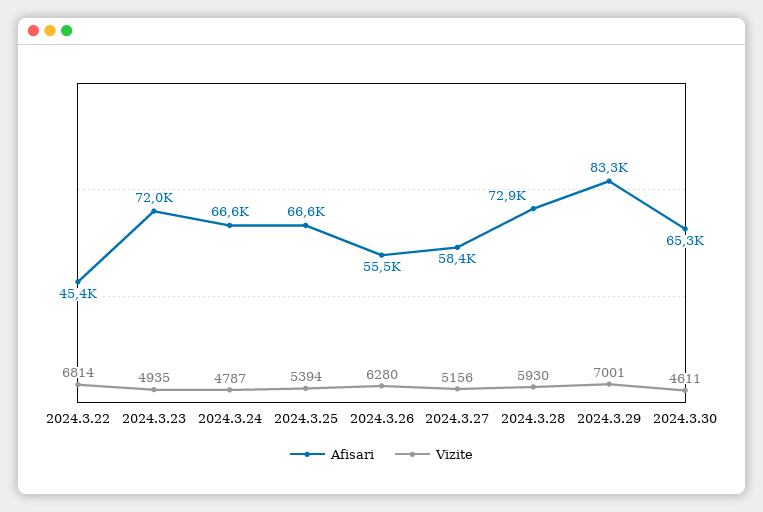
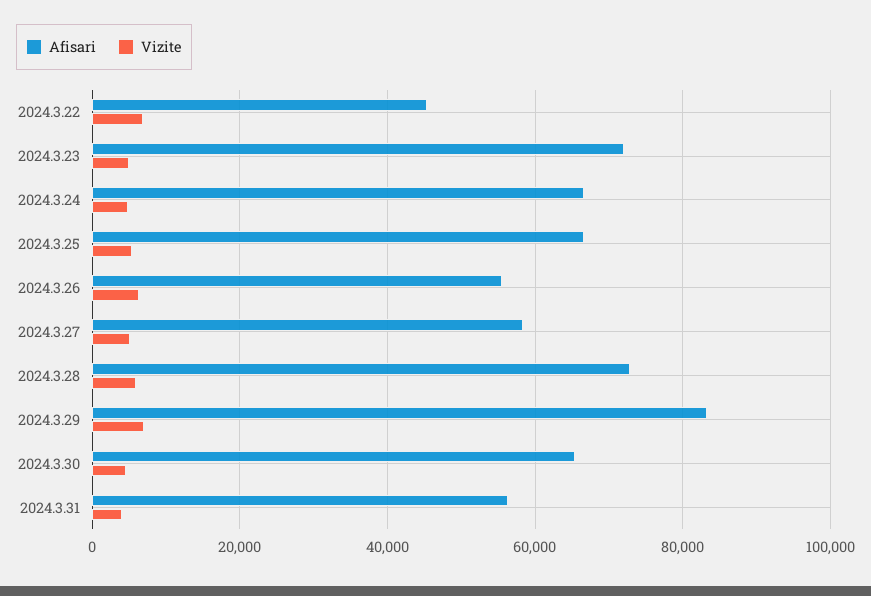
Afisari, 2024.3.31: none -> 56000
Vizite, 2024.3.31: none -> 4000

